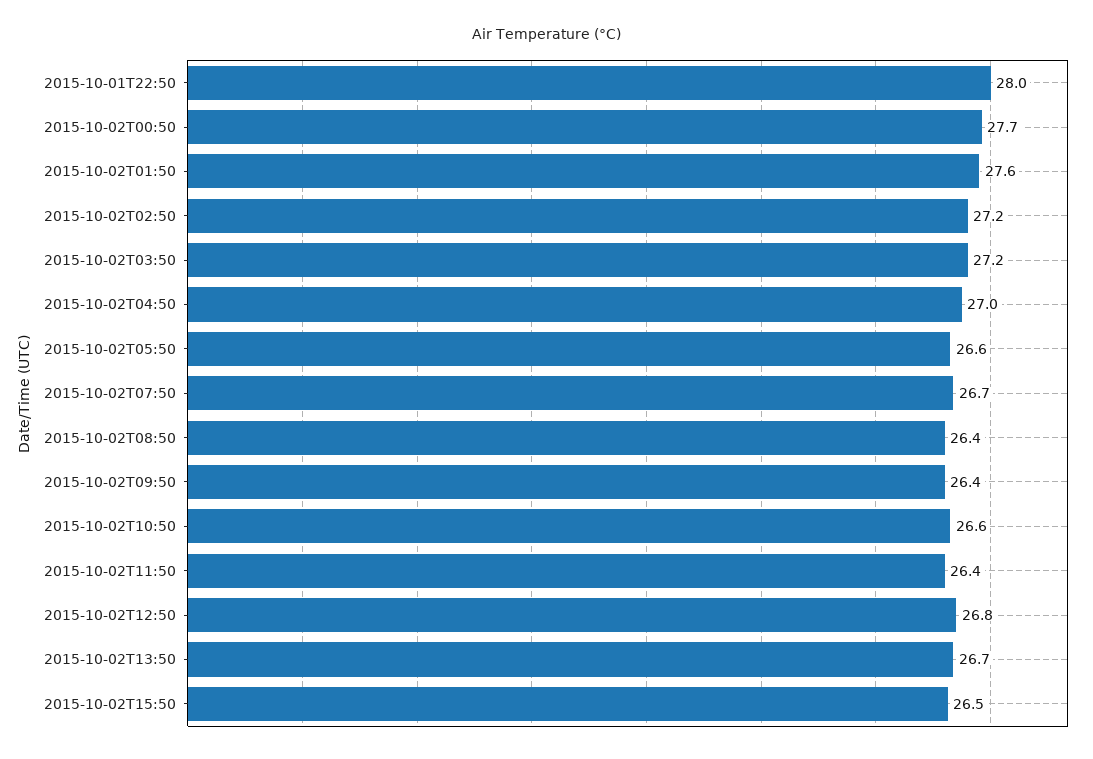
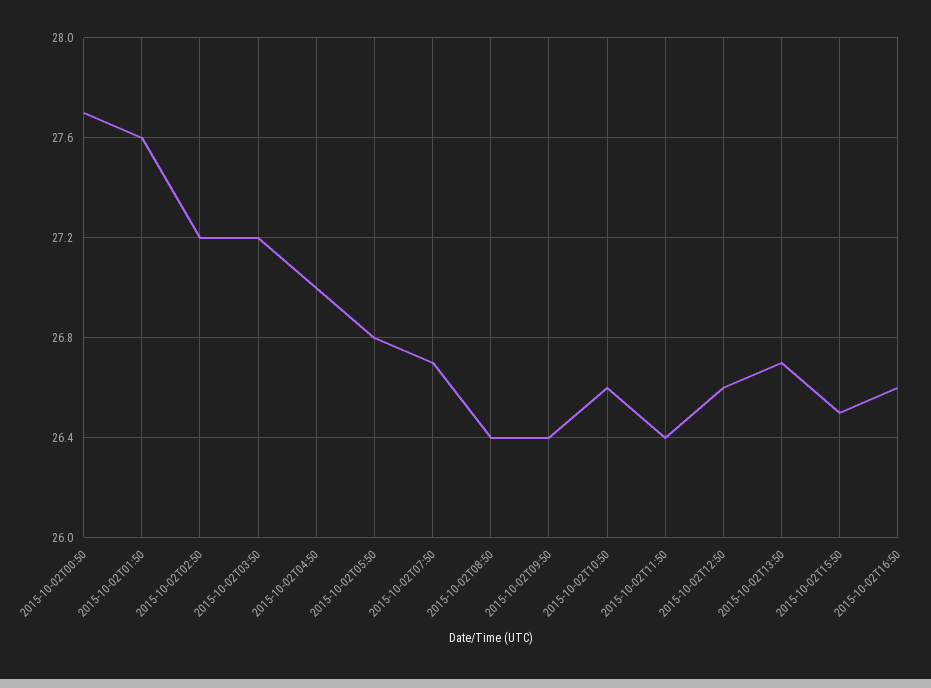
2015-10-01T22:50: 28 -> none
2015-10-02T05:50: 26.6 -> 26.8
2015-10-02T12:50: 26.8 -> 26.6
2015-10-02T16:50: none -> 26.6

